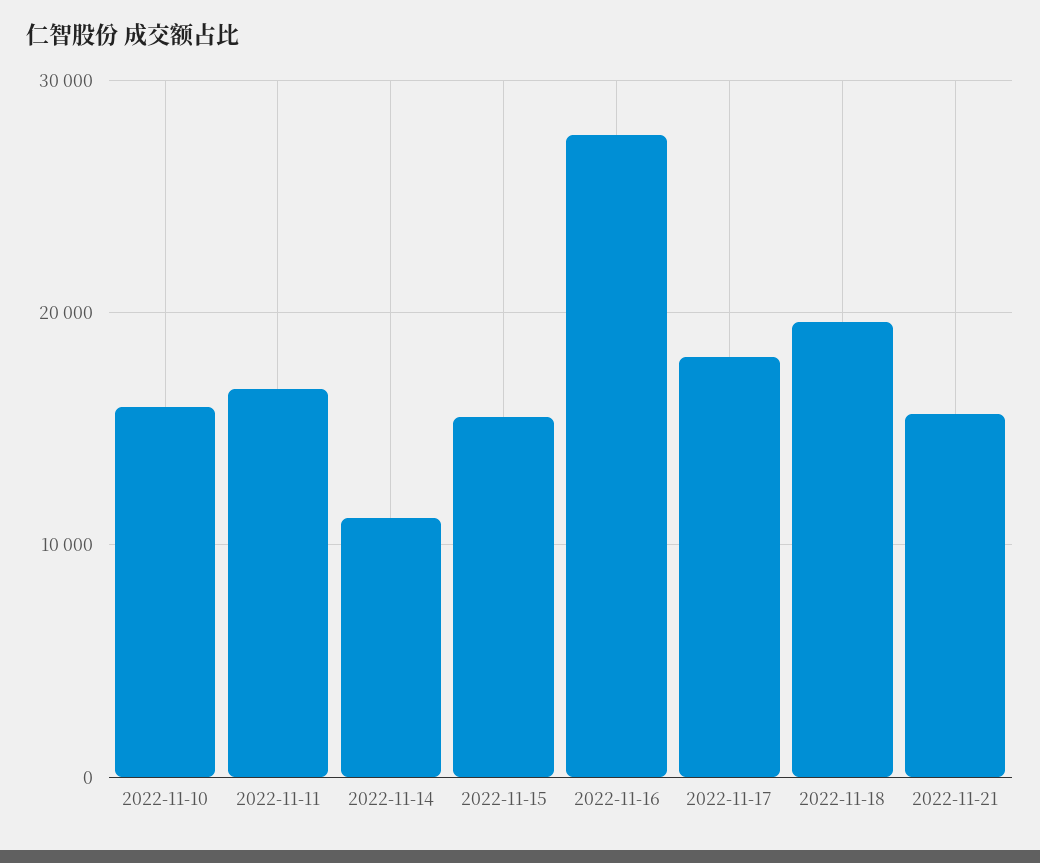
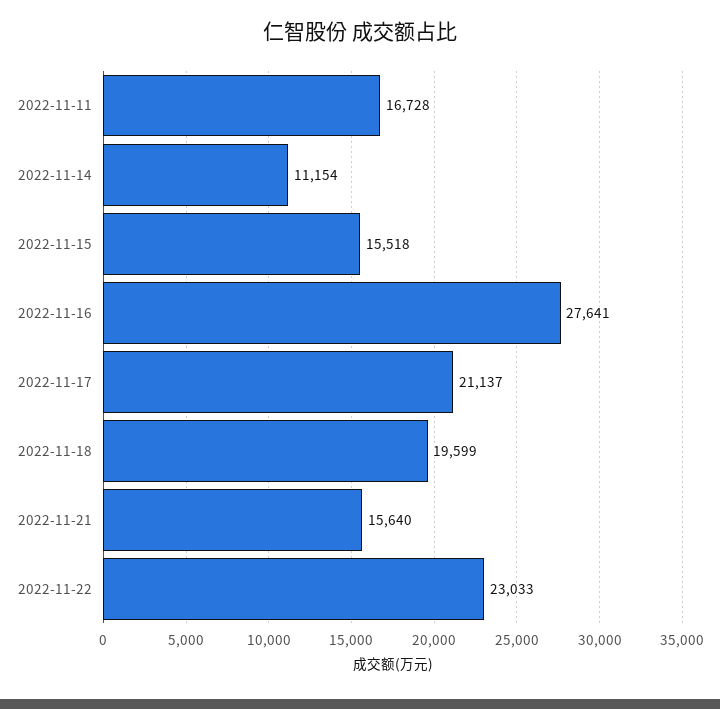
2022-11-10: 16000 -> none
2022-11-17: 18000 -> 21137
2022-11-22: none -> 23033

